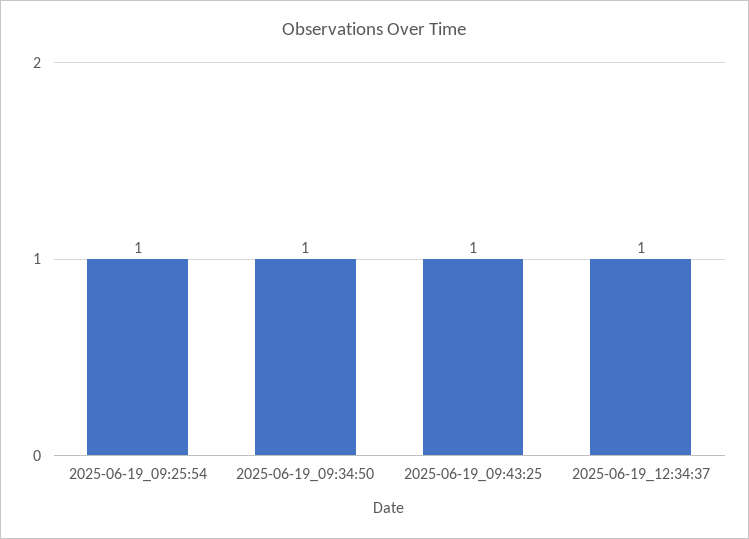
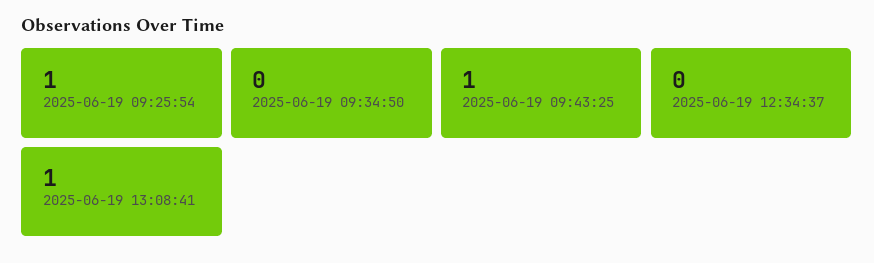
2025-06-19_09:34:50: 1 -> 0
2025-06-19_12:34:37: 1 -> 0
2025-06-19 13:08:41: none -> 1

